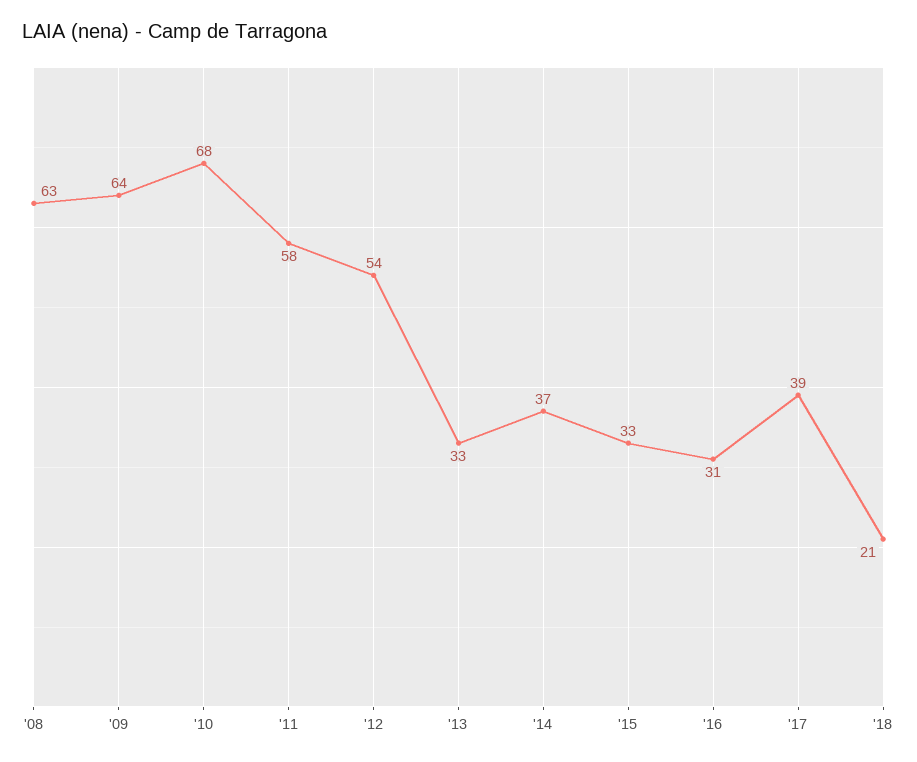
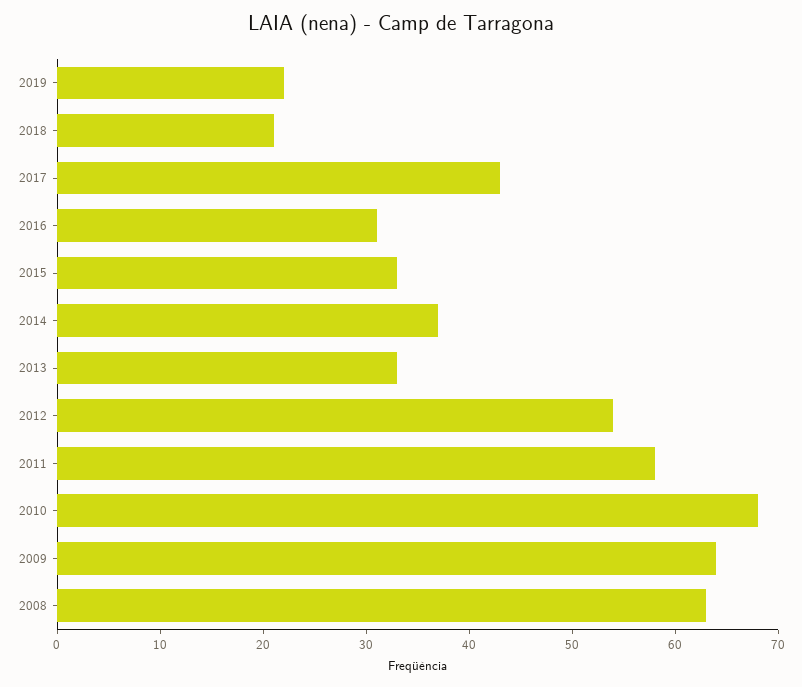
'17: 39 -> 43
2019: none -> 22

